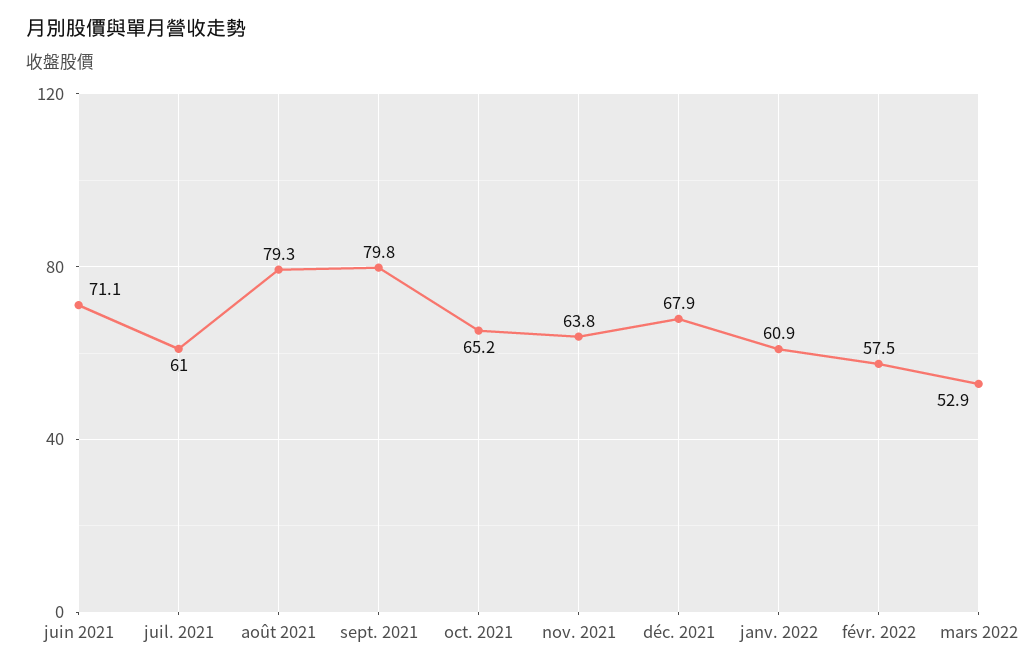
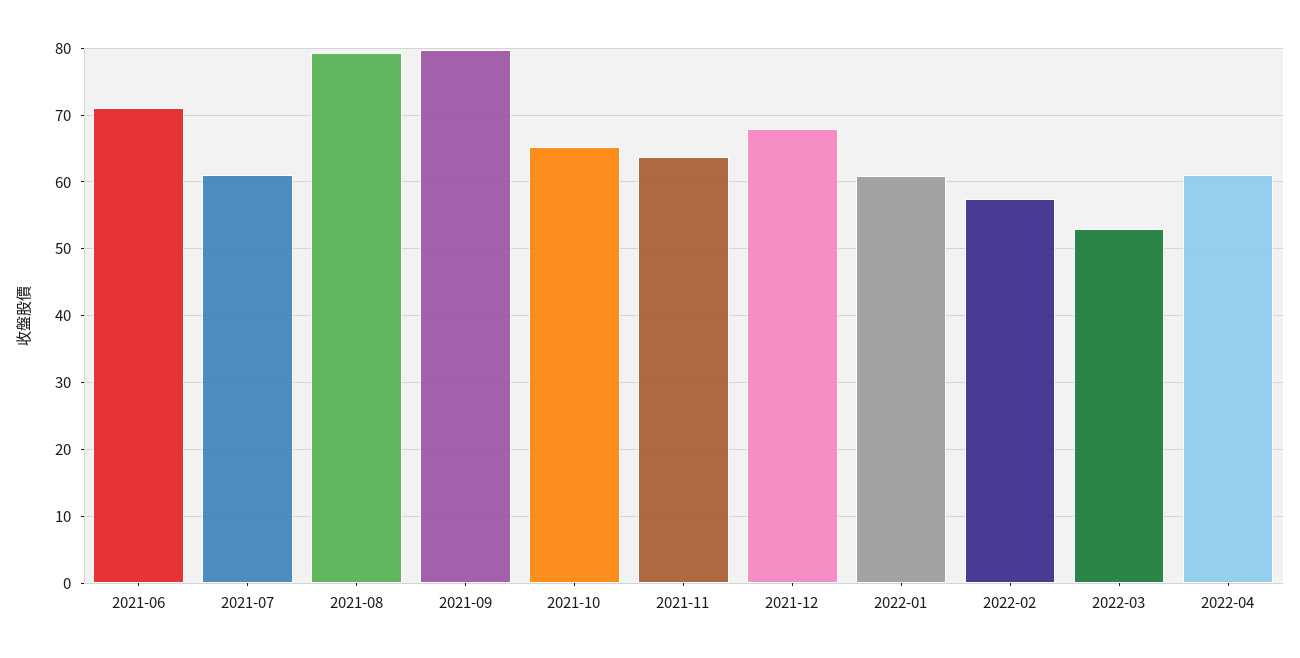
2022-04: none -> 61

